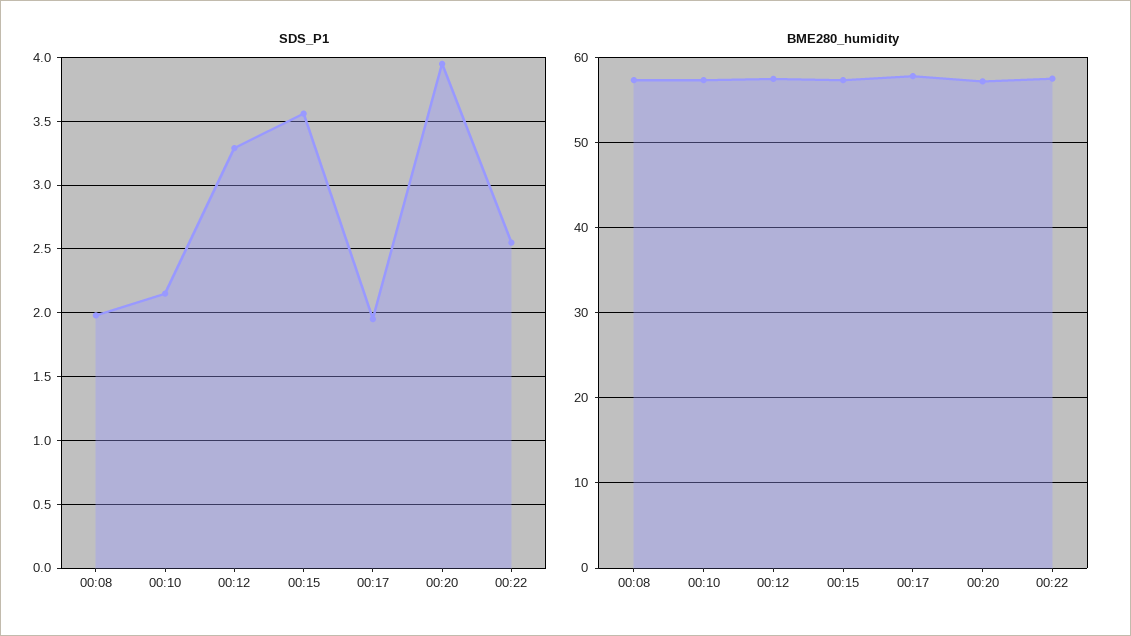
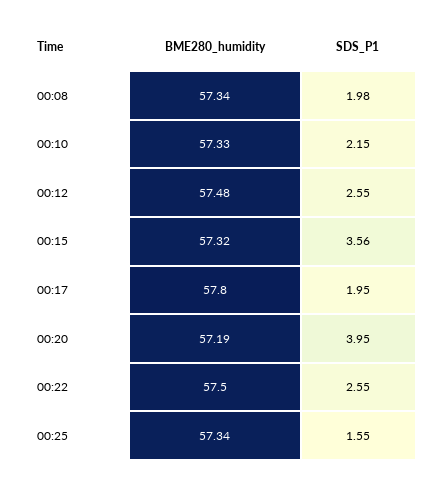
SDS_P1, 00:12: 3.3 -> 2.55
BME280_humidity, 00:25: none -> 57.34
SDS_P1, 00:25: none -> 1.55

